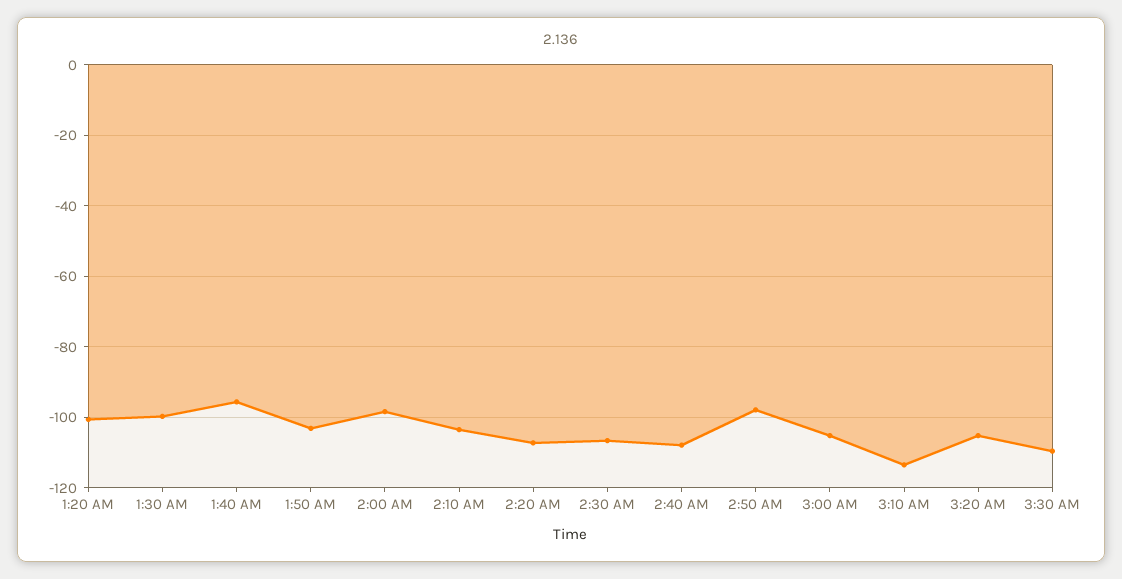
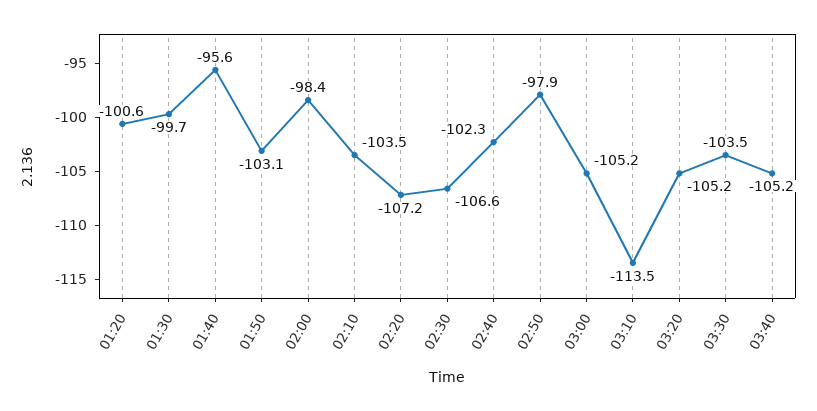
2:40 AM: -108 -> -102.3
3:30 AM: -110 -> -103.5
03:40: none -> -105.2

